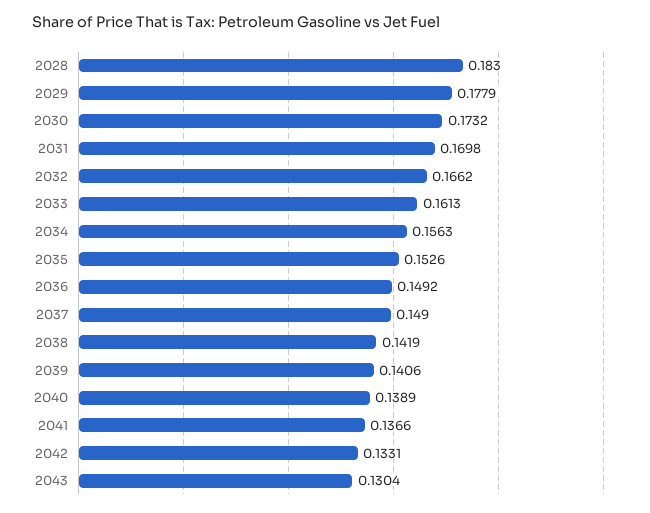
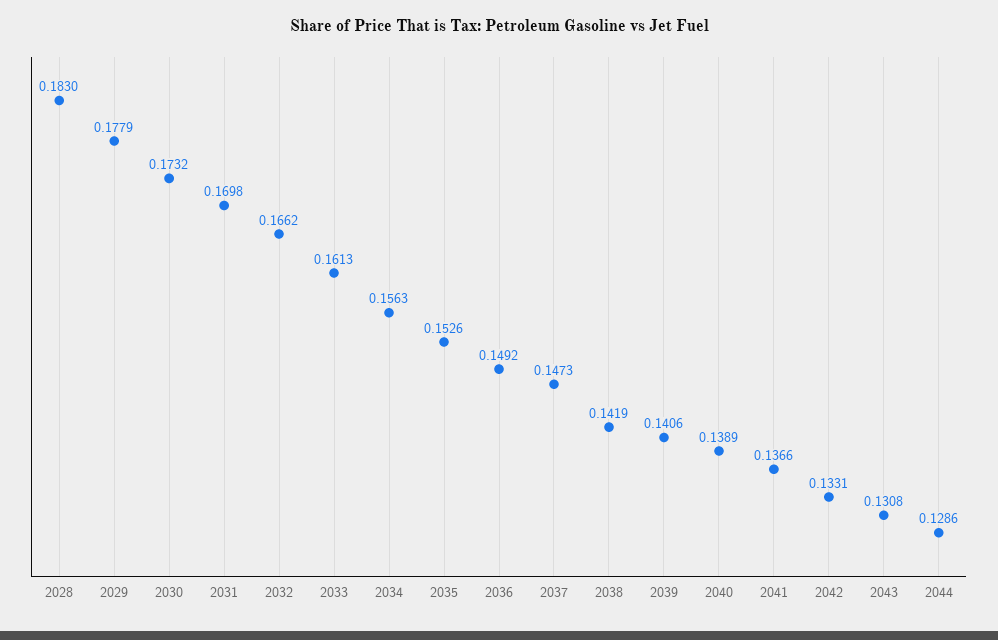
2037: 0.149 -> 0.1473
2043: 0.1304 -> 0.1308
2044: none -> 0.1286

